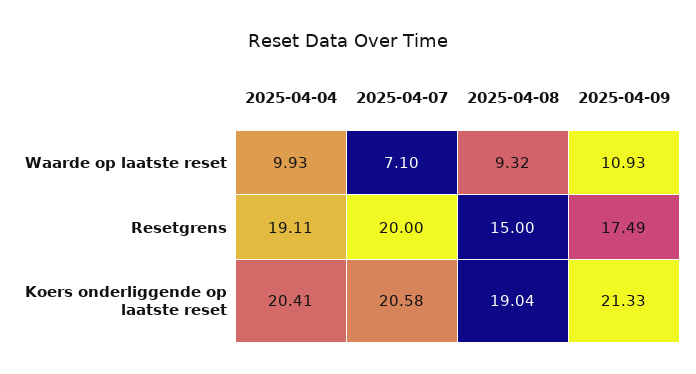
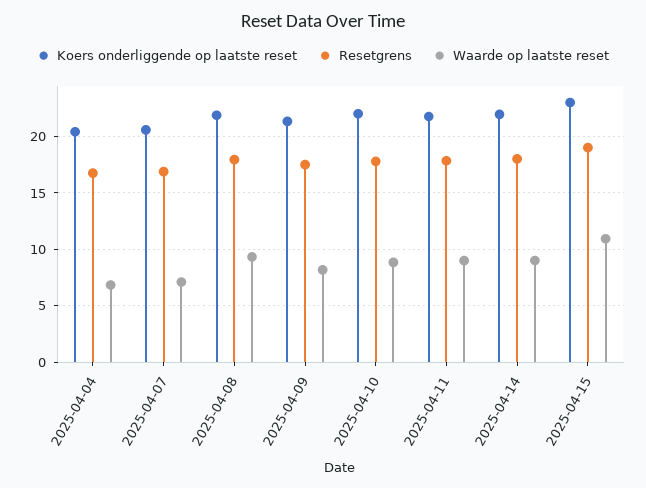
Waarde op laatste reset, 2025-04-04: 9.93 -> 7
Waarde op laatste reset, 2025-04-09: 10.93 -> 8
Resetgrens, 2025-04-04: 19.11 -> 17
Resetgrens, 2025-04-07: 20 -> 17
Resetgrens, 2025-04-08: 15 -> 18
Koers onderliggende op laatste reset, 2025-04-08: 19.04 -> 22
Koers onderliggende op laatste reset, 2025-04-10: none -> 22
Resetgrens, 2025-04-10: none -> 18
Waarde op laatste reset, 2025-04-10: none -> 9
Koers onderliggende op laatste reset, 2025-04-11: none -> 22
Resetgrens, 2025-04-11: none -> 18
Waarde op laatste reset, 2025-04-11: none -> 9
Koers onderliggende op laatste reset, 2025-04-14: none -> 22
Resetgrens, 2025-04-14: none -> 18
Waarde op laatste reset, 2025-04-14: none -> 9
Koers onderliggende op laatste reset, 2025-04-15: none -> 23
Resetgrens, 2025-04-15: none -> 19
Waarde op laatste reset, 2025-04-15: none -> 11

